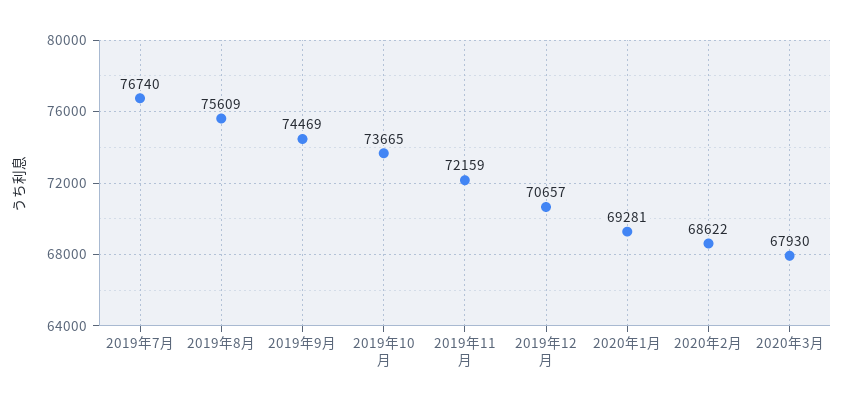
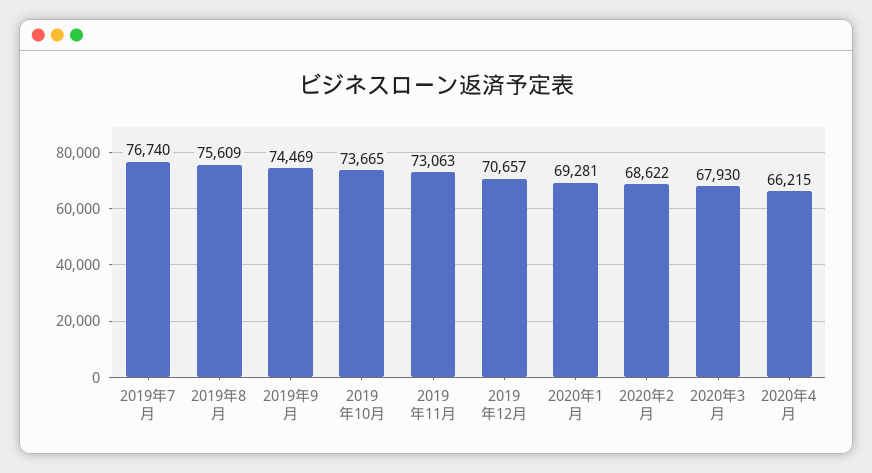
2019年11月: 72159 -> 73063
2020年4月: none -> 66215

